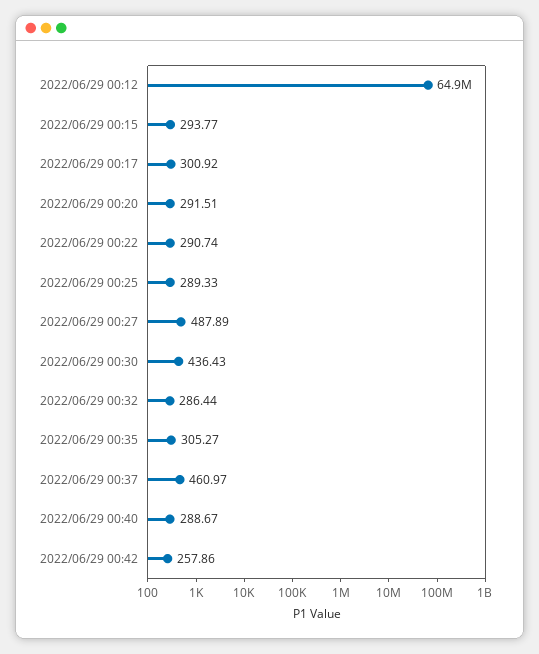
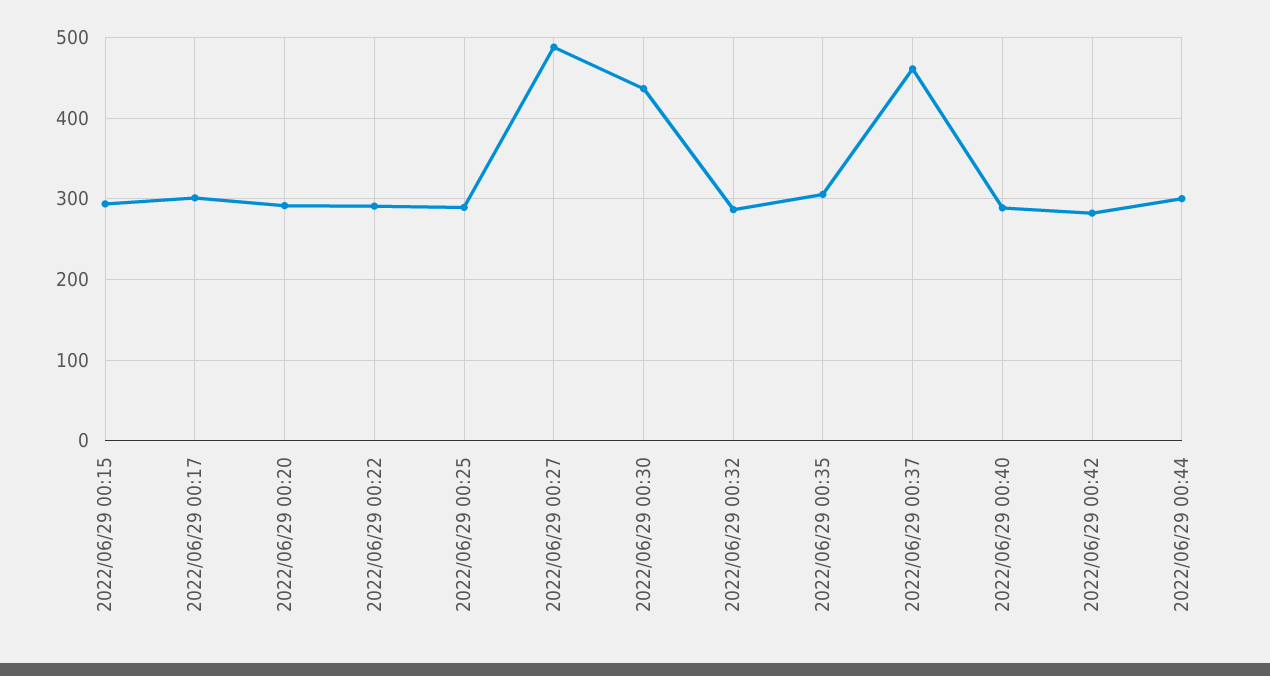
2022/06/29 00:12: 64900000 -> none
2022/06/29 00:42: 257.86 -> 280
2022/06/29 00:44: none -> 300

